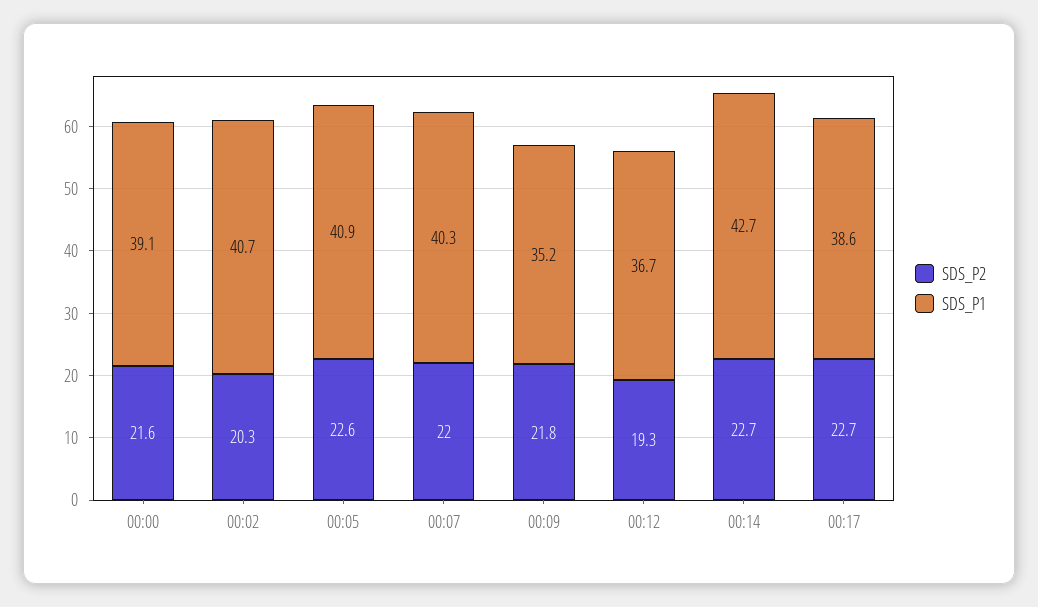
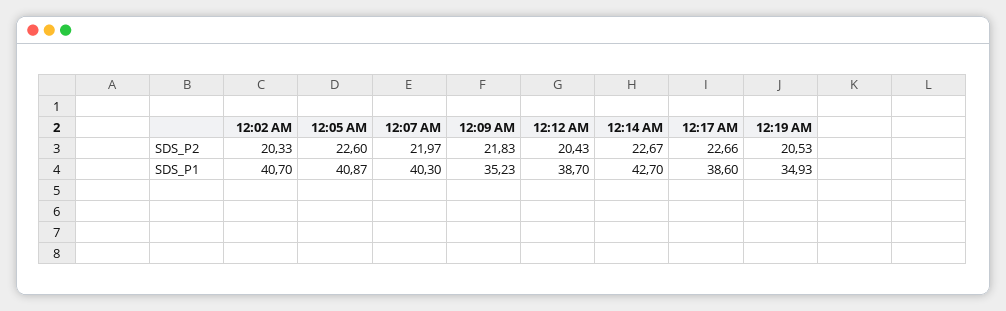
SDS_P2, 00:00: 21.6 -> none
SDS_P1, 00:00: 39.1 -> none
SDS_P2, 00:12: 19.3 -> 20.43
SDS_P1, 00:12: 36.7 -> 38.7
SDS_P2, 12:19 AM: none -> 20.53
SDS_P1, 12:19 AM: none -> 34.93

